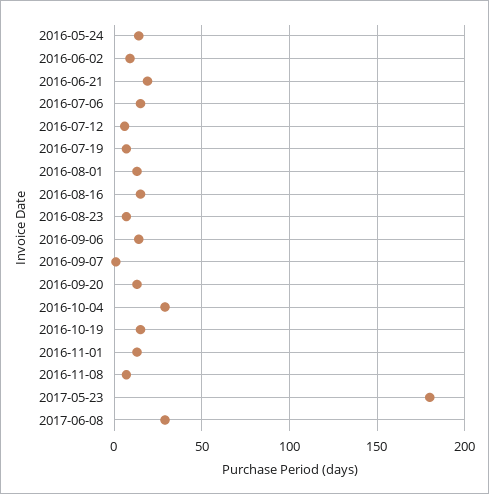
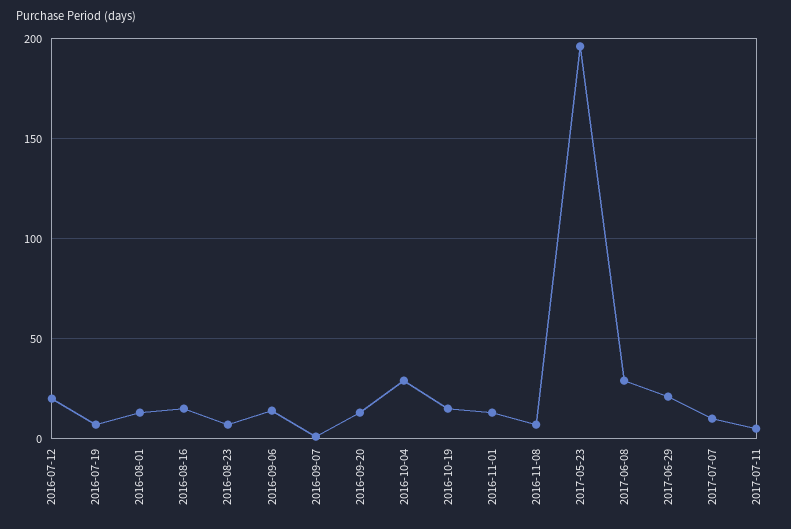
2016-05-24: 15 -> none
2016-06-02: 10 -> none
2016-06-21: 20 -> none
2016-07-06: 15 -> none
2016-07-12: 5 -> 20
2017-05-23: 180 -> 195
2017-06-29: none -> 20
2017-07-07: none -> 10
2017-07-11: none -> 5

